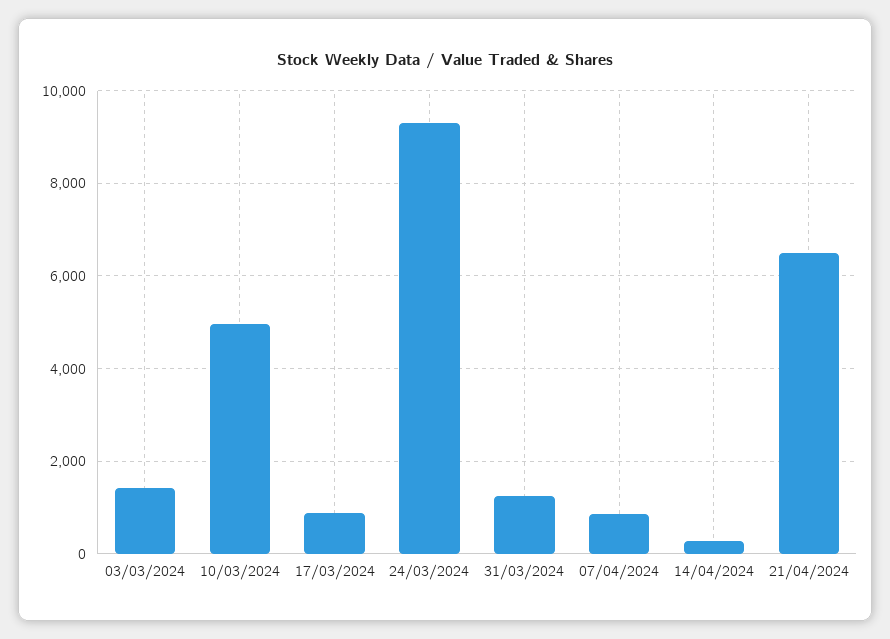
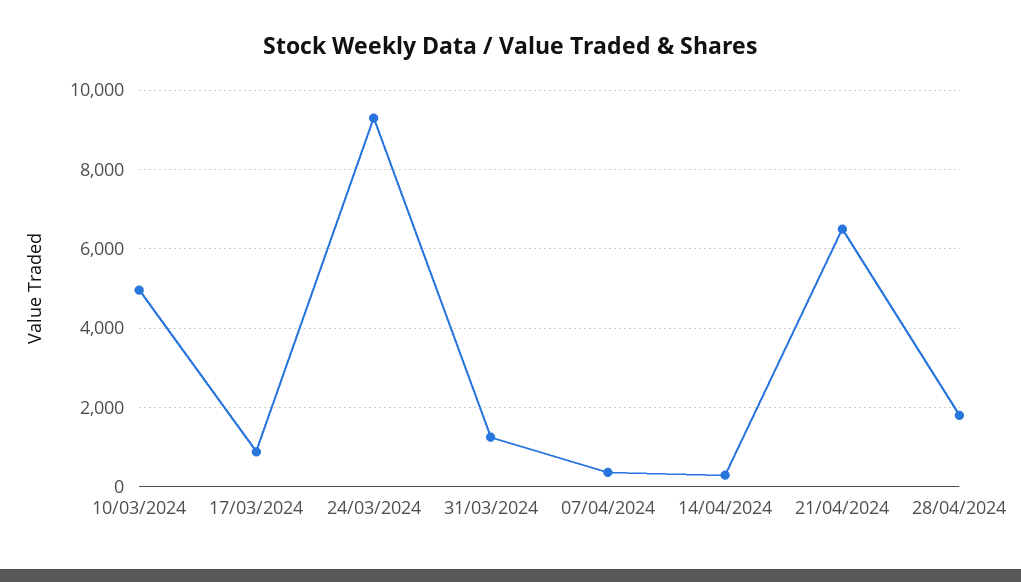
03/03/2024: 1400 -> none
07/04/2024: 800 -> 400
28/04/2024: none -> 1800

